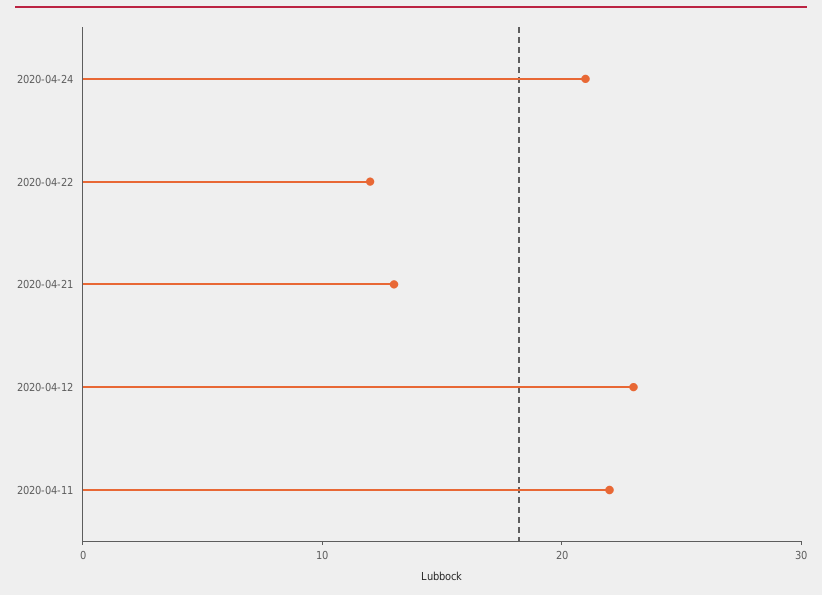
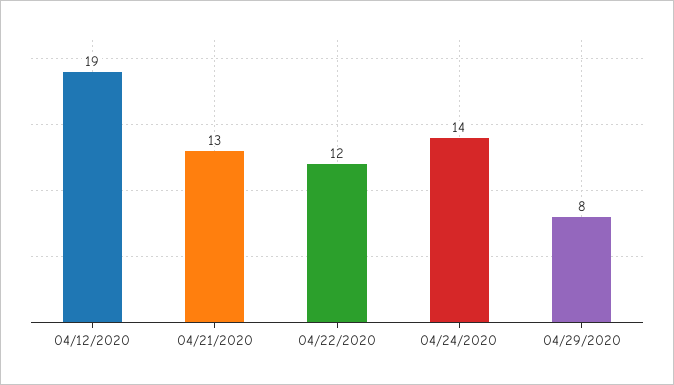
2020-04-24: 21 -> 14
2020-04-12: 23 -> 19
2020-04-11: 22 -> none
04/29/2020: none -> 8

